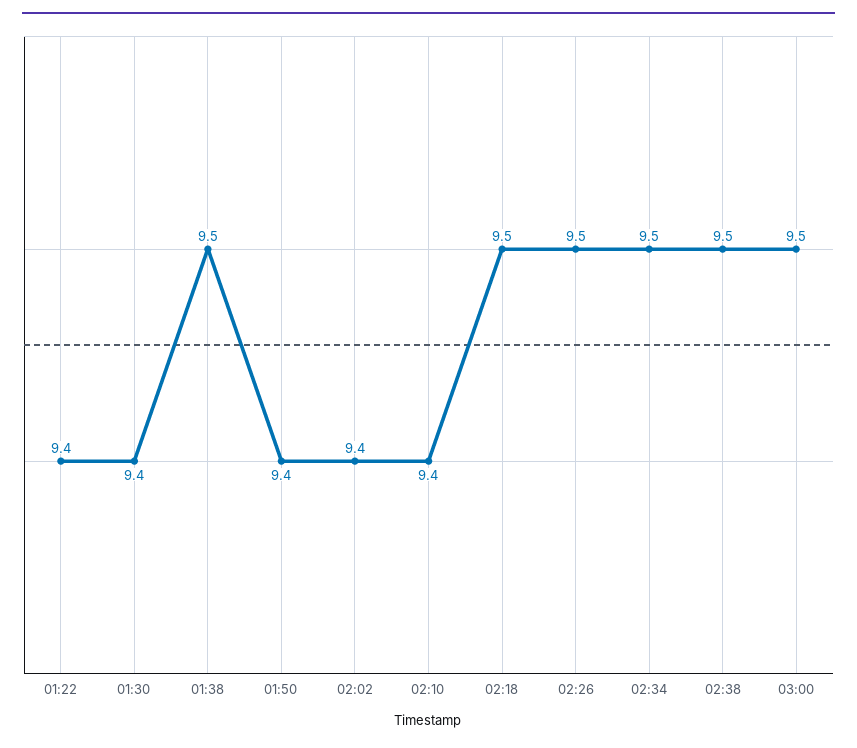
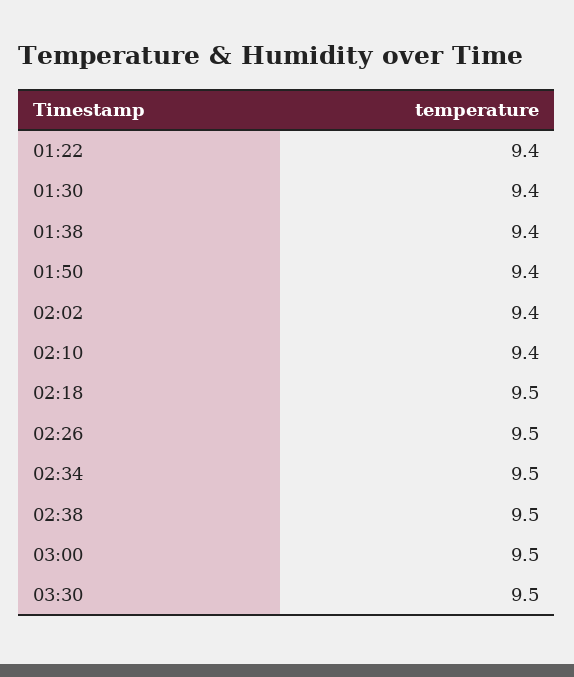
01:38: 9.5 -> 9.4
03:30: none -> 9.5

